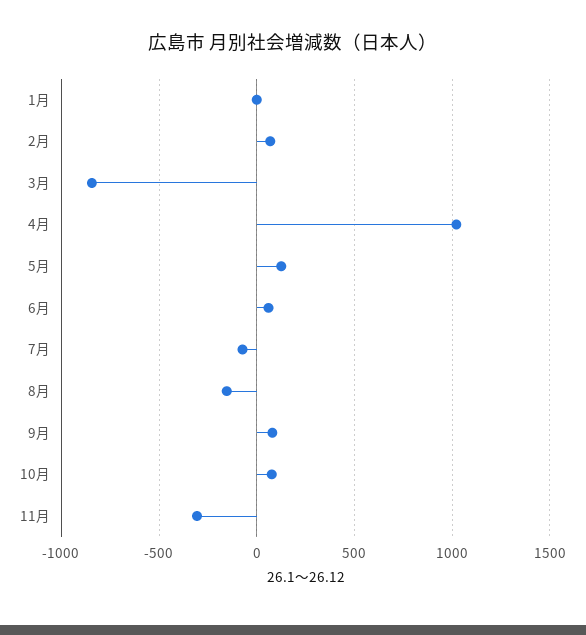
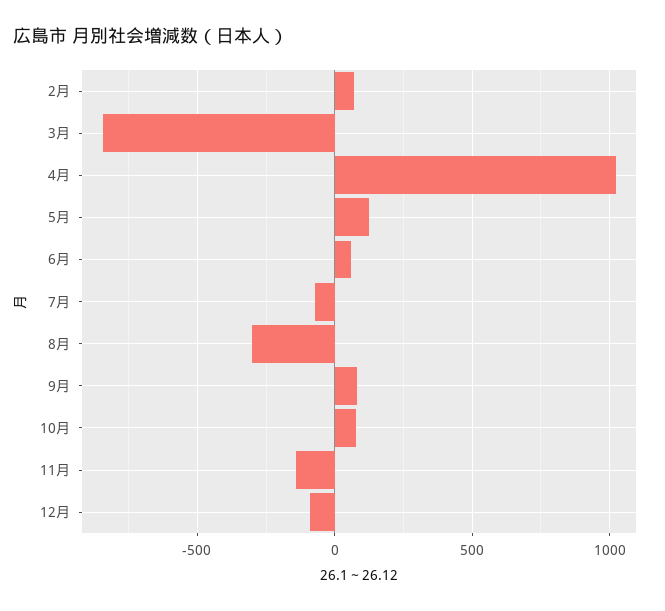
1月: 0 -> none
8月: -150 -> -300
11月: -300 -> -150
12月: none -> -100

